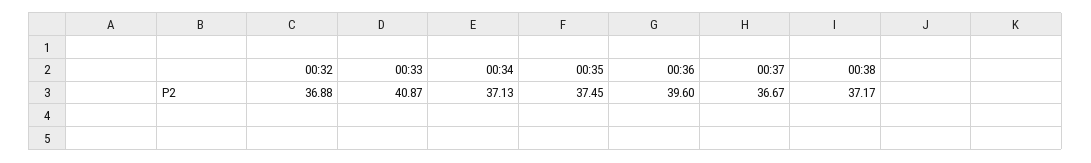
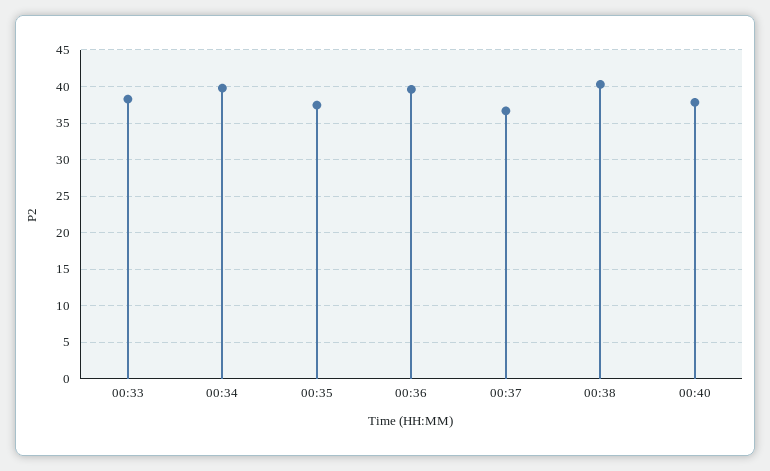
00:32: 36.88 -> none
00:33: 40.87 -> 38
00:34: 37.13 -> 40
00:38: 37.17 -> 40
00:40: none -> 38

